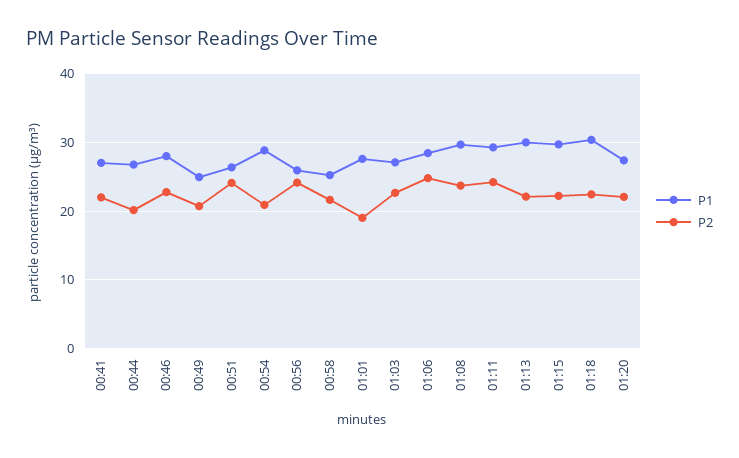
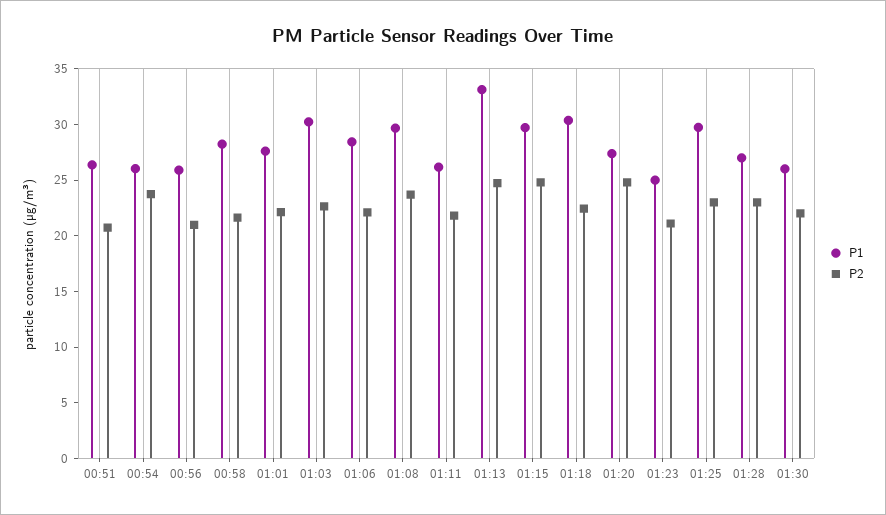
P1, 00:41: 27 -> none
P2, 00:41: 22 -> none
P1, 00:44: 27 -> none
P2, 00:44: 20 -> none
P1, 00:46: 28 -> none
P2, 00:46: 23 -> none
P1, 00:49: 25 -> none
P2, 00:49: 21 -> none
P2, 00:51: 24 -> 21
P1, 00:54: 29 -> 26
P2, 00:54: 21 -> 24
P2, 00:56: 24 -> 21
P1, 00:58: 25 -> 28
P2, 01:01: 19 -> 22
P1, 01:03: 27 -> 30
P2, 01:06: 25 -> 22
P1, 01:11: 29 -> 26
P2, 01:11: 24 -> 22
P1, 01:13: 30 -> 33
P2, 01:13: 22 -> 25
P2, 01:15: 22 -> 25
P2, 01:20: 22 -> 25
P1, 01:23: none -> 25
P2, 01:23: none -> 21
P1, 01:25: none -> 30
P2, 01:25: none -> 23
P1, 01:28: none -> 27
P2, 01:28: none -> 23
P1, 01:30: none -> 26
P2, 01:30: none -> 22

